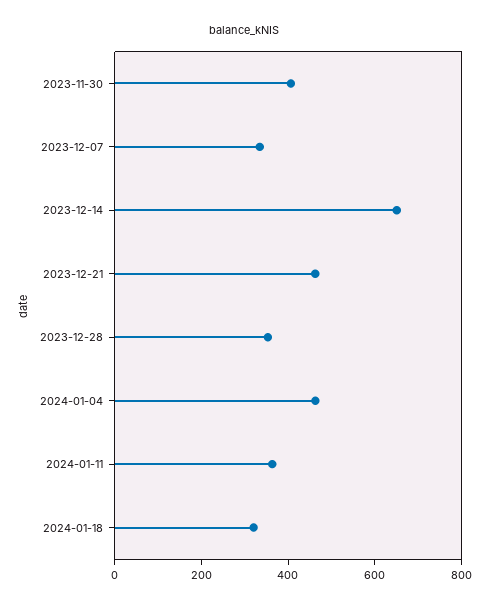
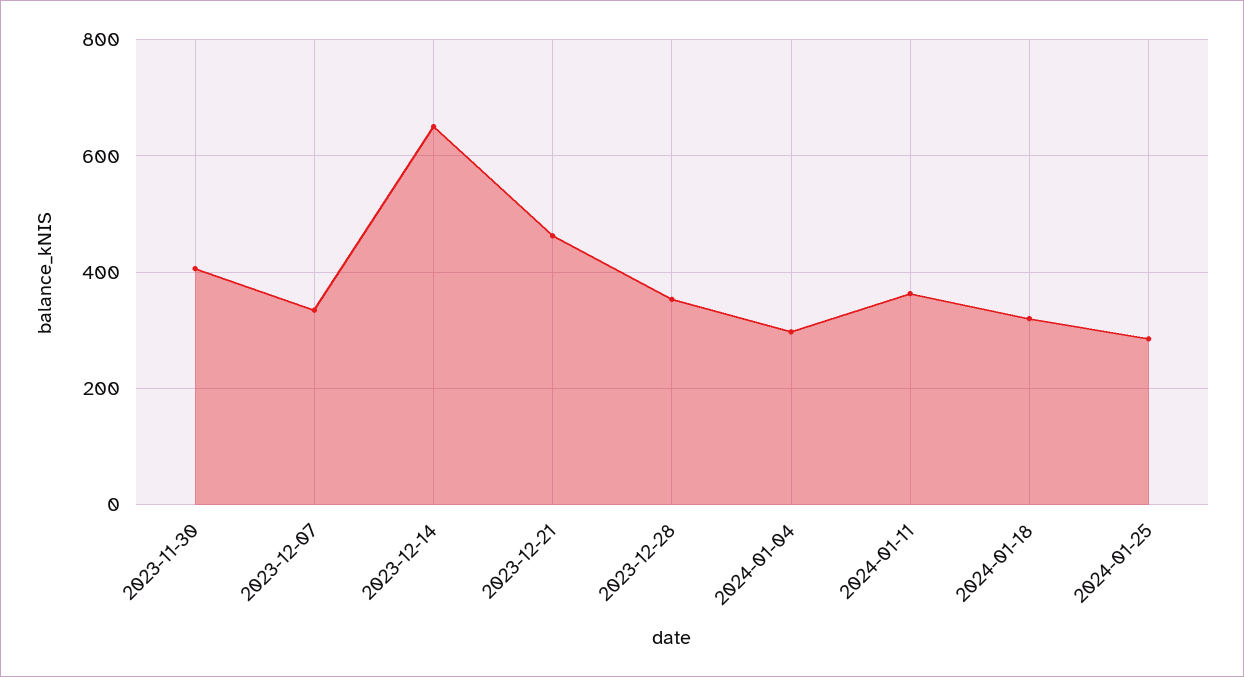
2024-01-04: 450 -> 300
2024-01-25: none -> 280

